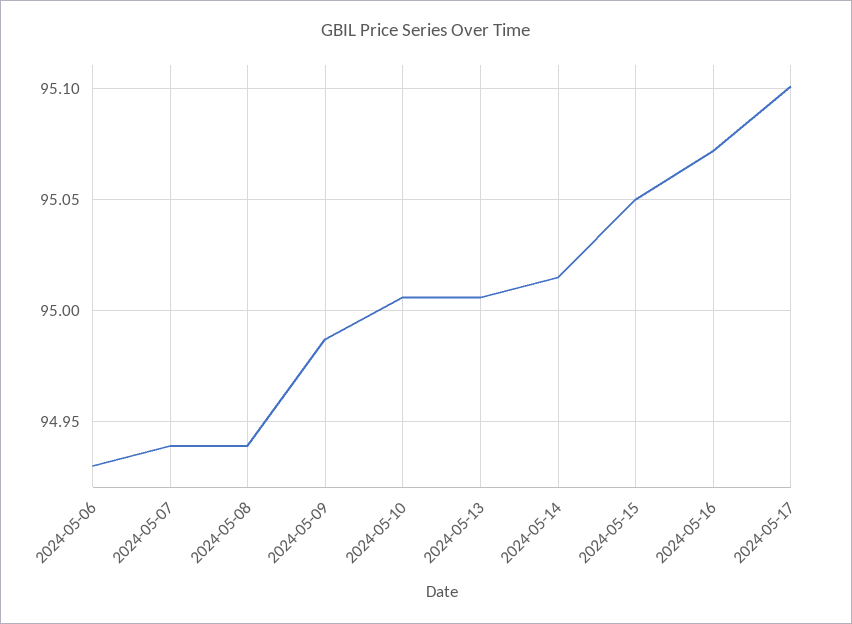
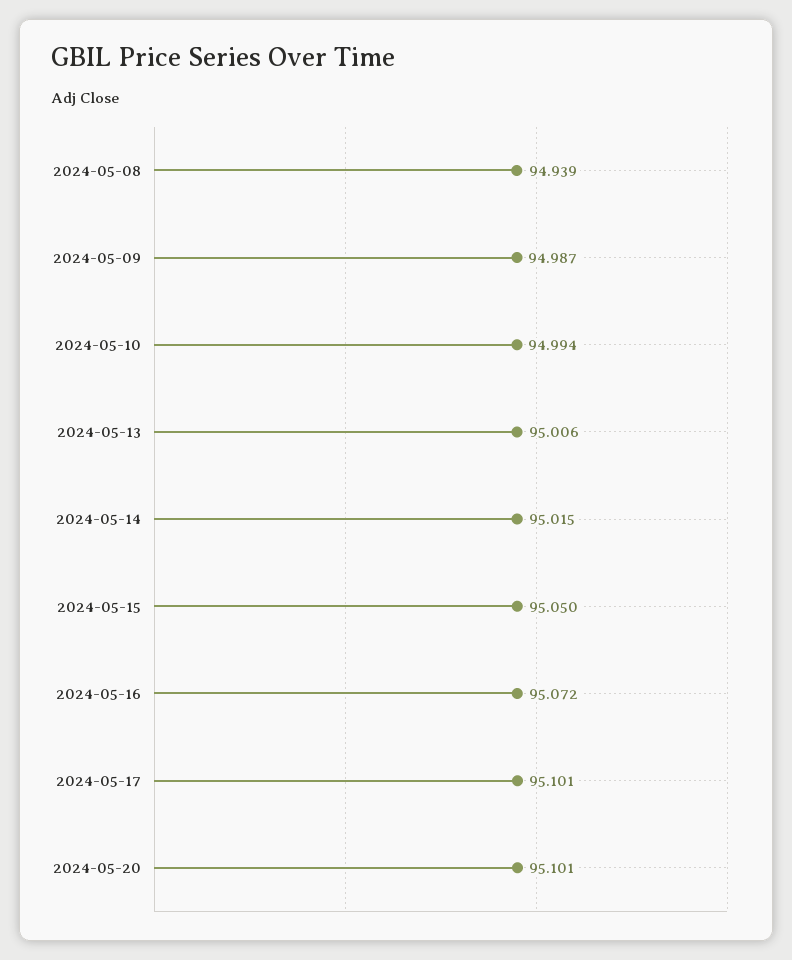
2024-05-06: 94.93 -> none
2024-05-07: 94.94 -> none
2024-05-10: 95.005 -> 94.994
2024-05-20: none -> 95.101

